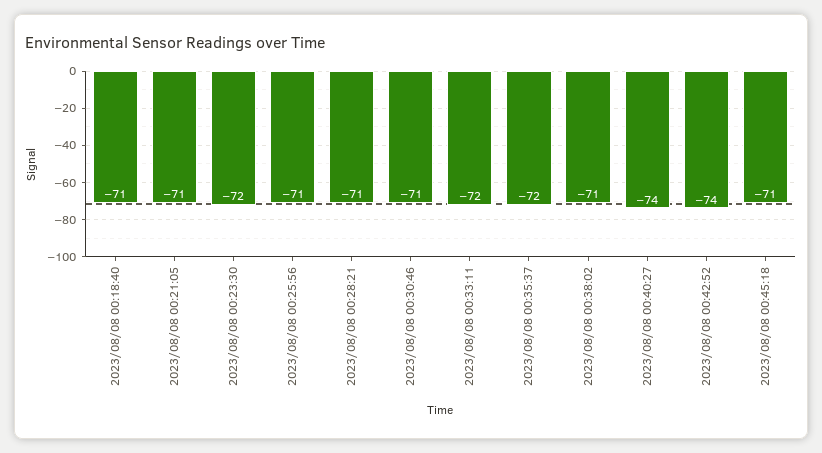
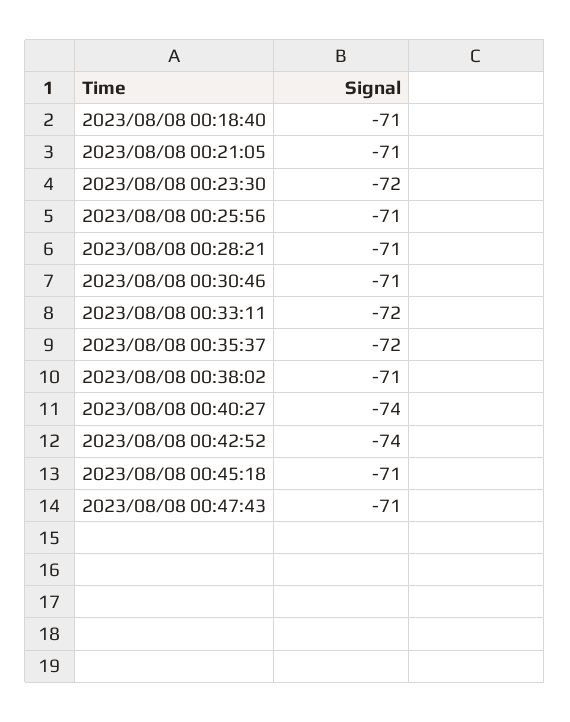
2023/08/08 00:47:43: none -> -71

